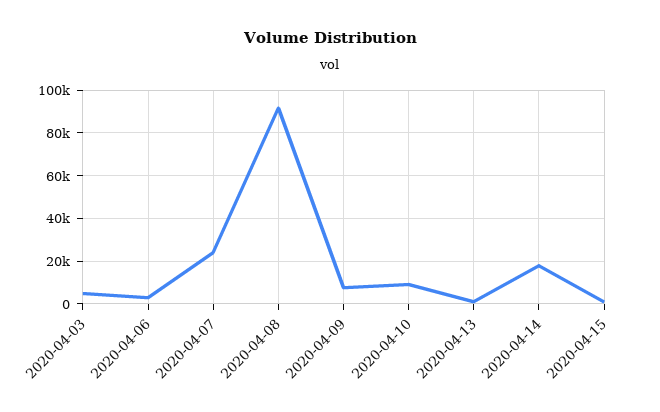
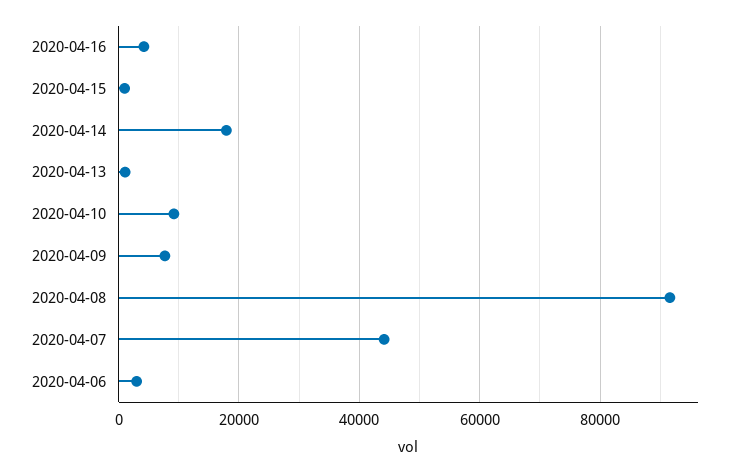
2020-04-03: 5000 -> none
2020-04-07: 25000 -> 44000
2020-04-16: none -> 4000

